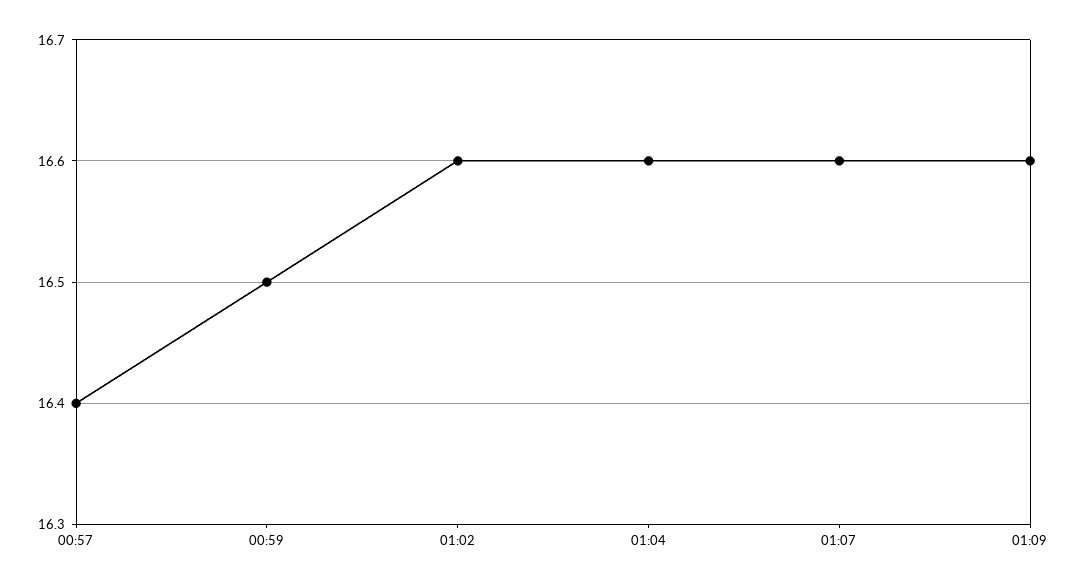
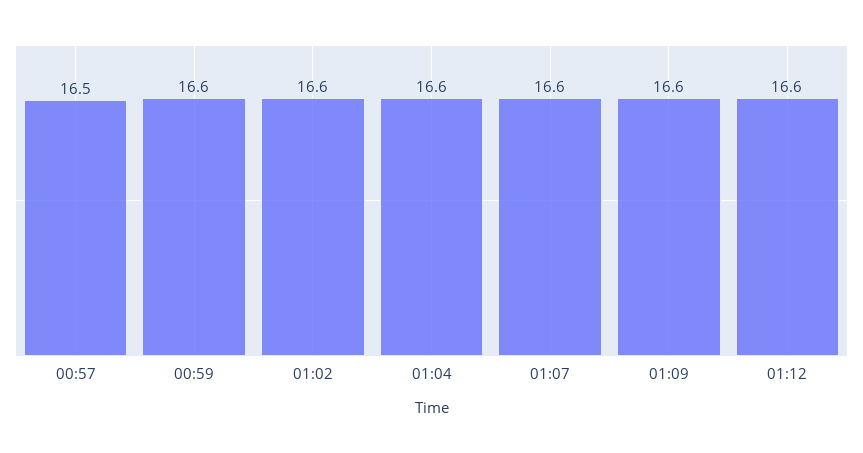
00:57: 16.4 -> 16.5
00:59: 16.5 -> 16.6
01:12: none -> 16.6

